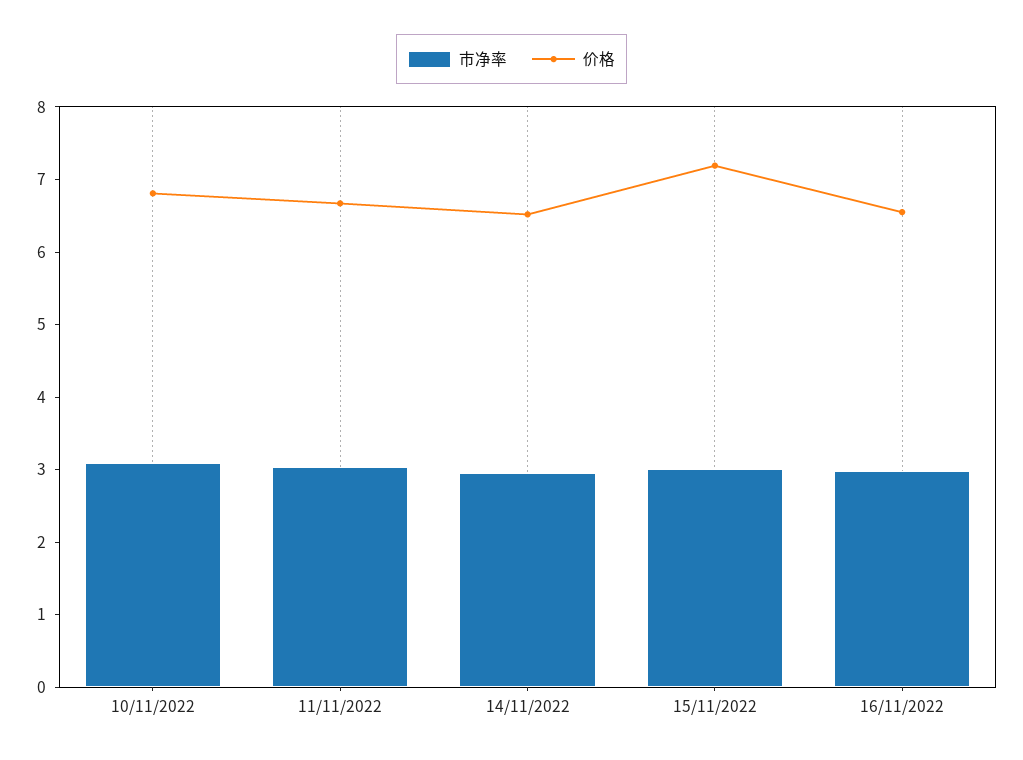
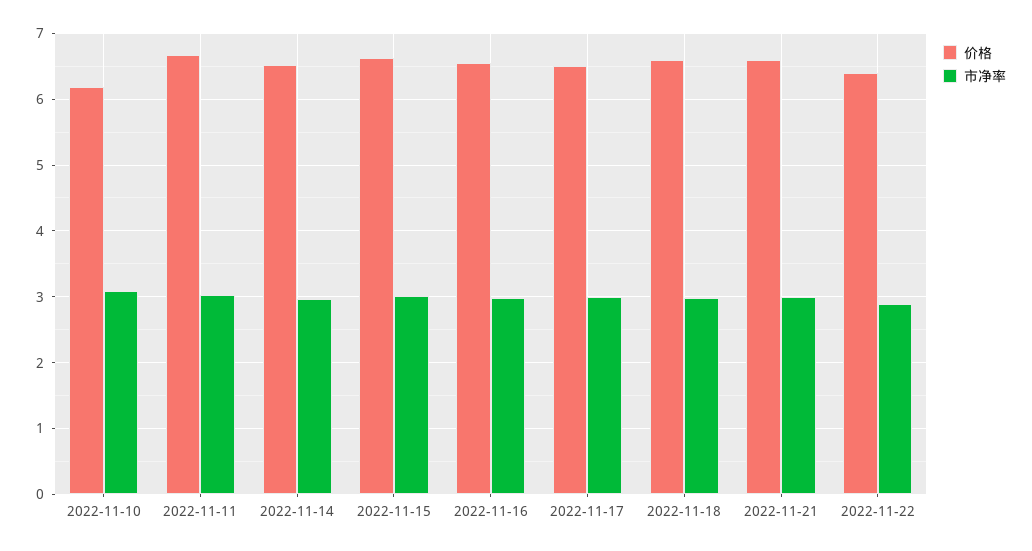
价格, 10/11/2022: 6.8 -> 6.2
价格, 15/11/2022: 7.2 -> 6.6
价格, 2022-11-17: none -> 6.5
市净率, 2022-11-17: none -> 3
价格, 2022-11-18: none -> 6.6
市净率, 2022-11-18: none -> 3
价格, 2022-11-21: none -> 6.6
市净率, 2022-11-21: none -> 3
价格, 2022-11-22: none -> 6.4
市净率, 2022-11-22: none -> 2.9

